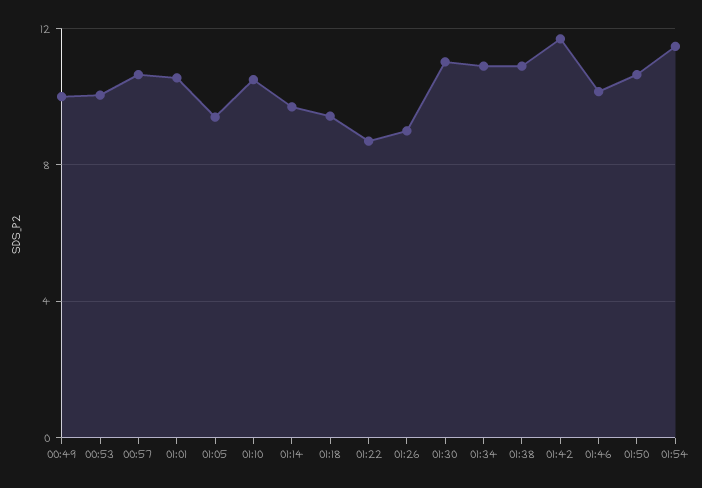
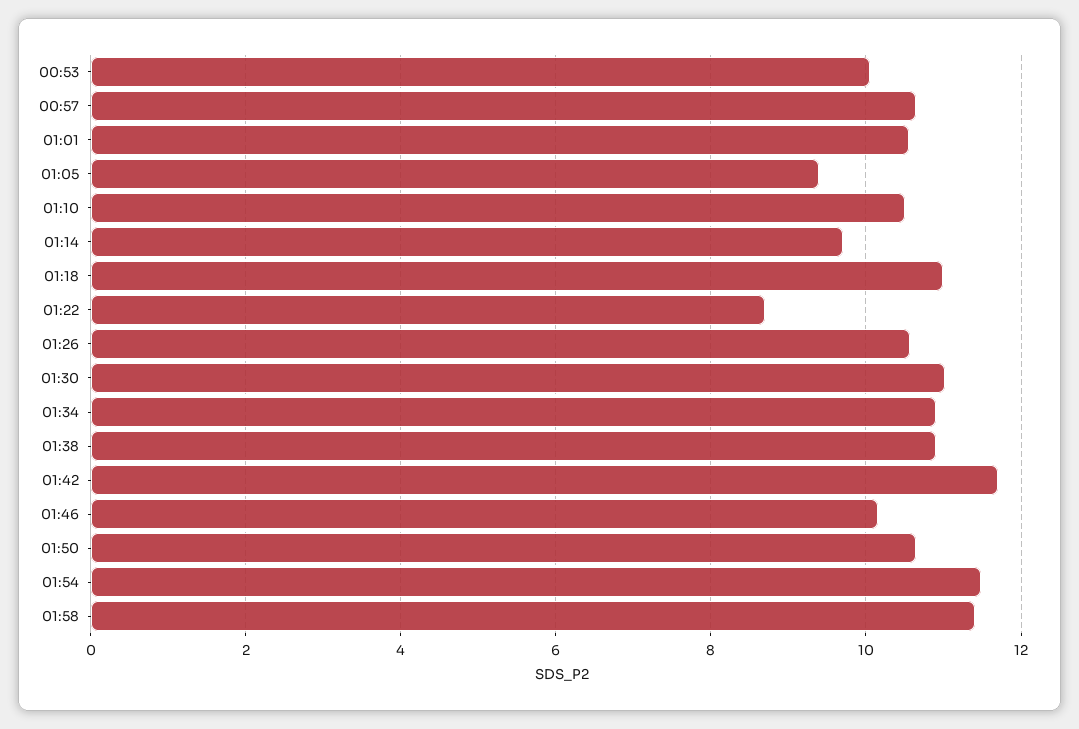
00:49: 10 -> none
01:18: 9.5 -> 11
01:26: 9 -> 10.6
01:58: none -> 11.4

